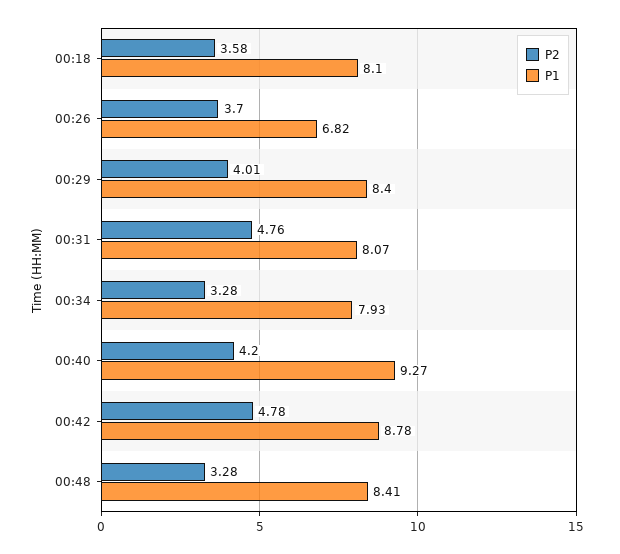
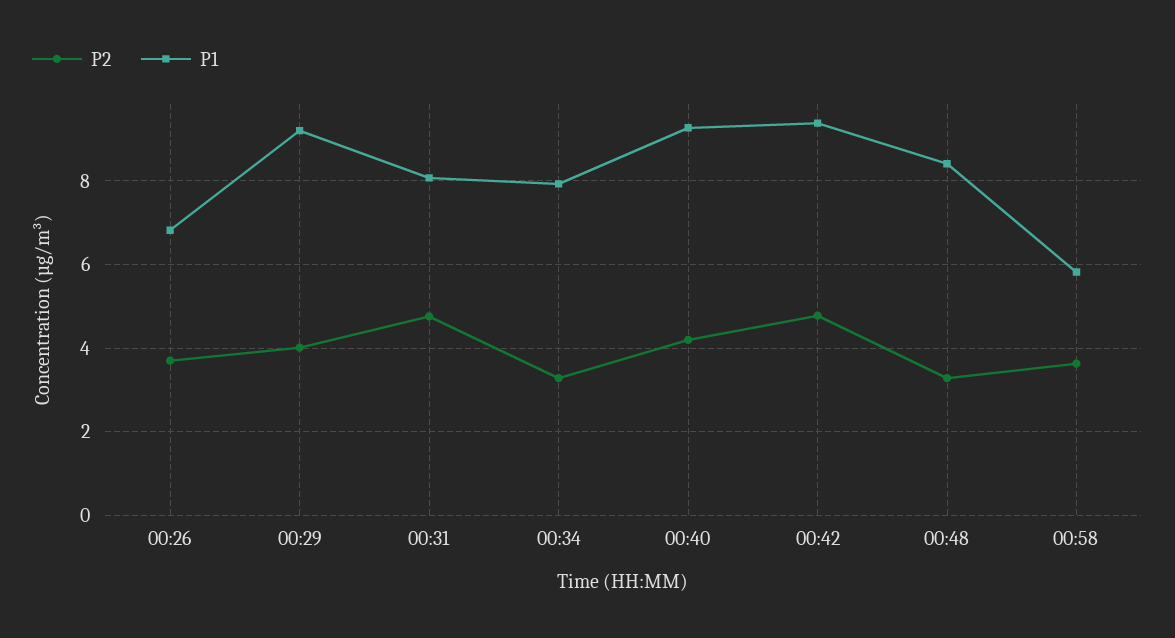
P2, 00:18: 3.58 -> none
P1, 00:18: 8.1 -> none
P1, 00:29: 8.4 -> 9.2
P1, 00:42: 8.78 -> 9.4
P2, 00:58: none -> 3.6
P1, 00:58: none -> 5.8

